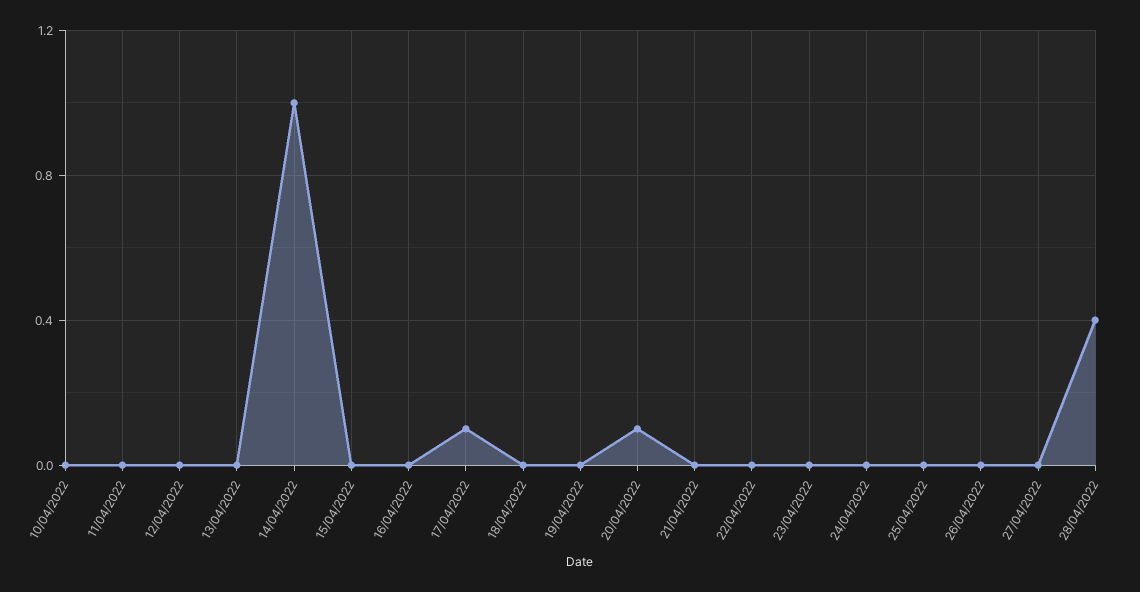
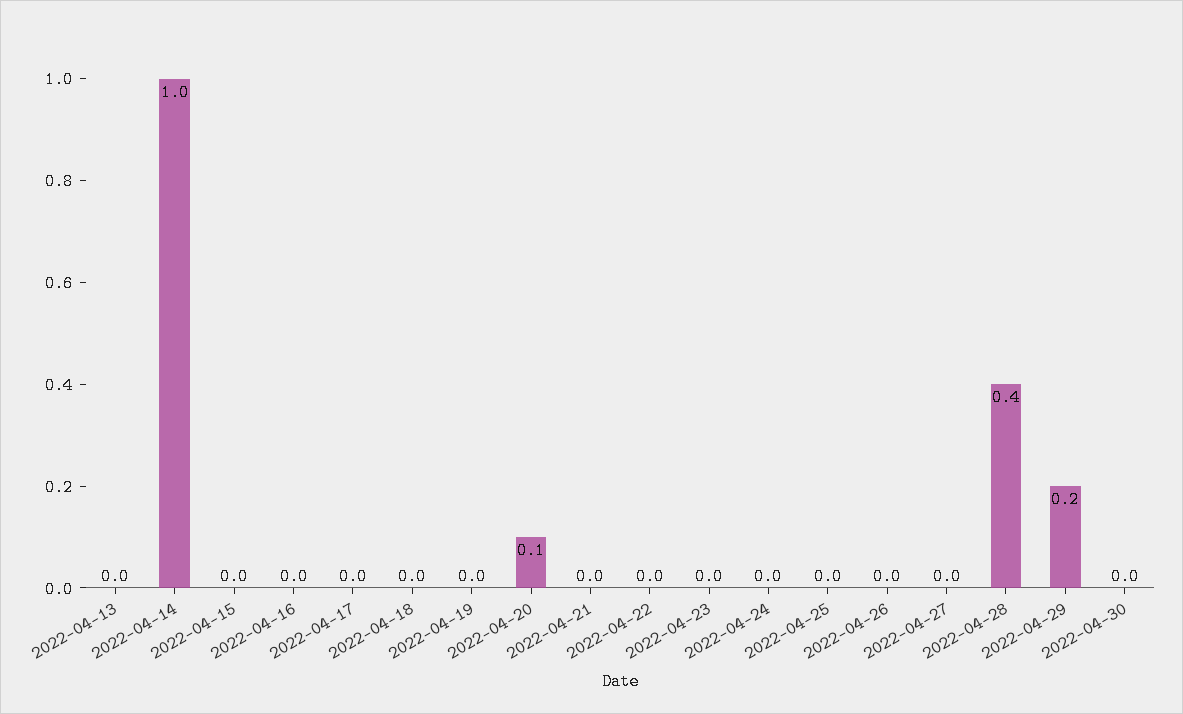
10/04/2022: 0 -> none
11/04/2022: 0 -> none
12/04/2022: 0 -> none
17/04/2022: 0.1 -> 0
2022-04-29: none -> 0.2
2022-04-30: none -> 0

